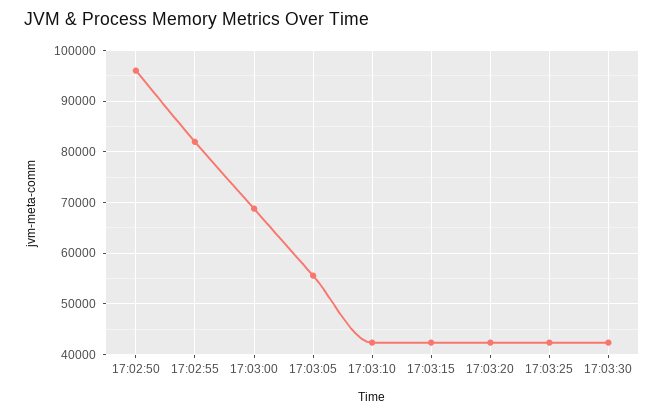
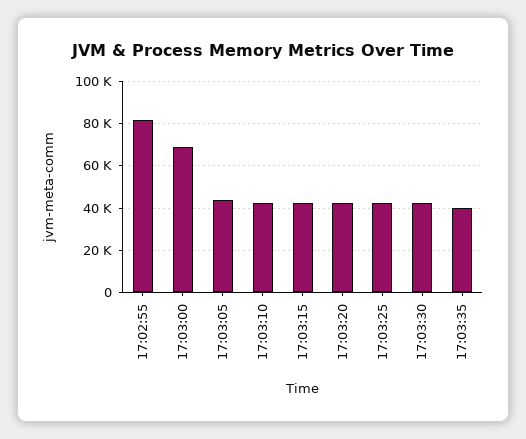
17:02:50: 96000 -> none
17:03:05: 56000 -> 45000
17:03:35: none -> 40000

